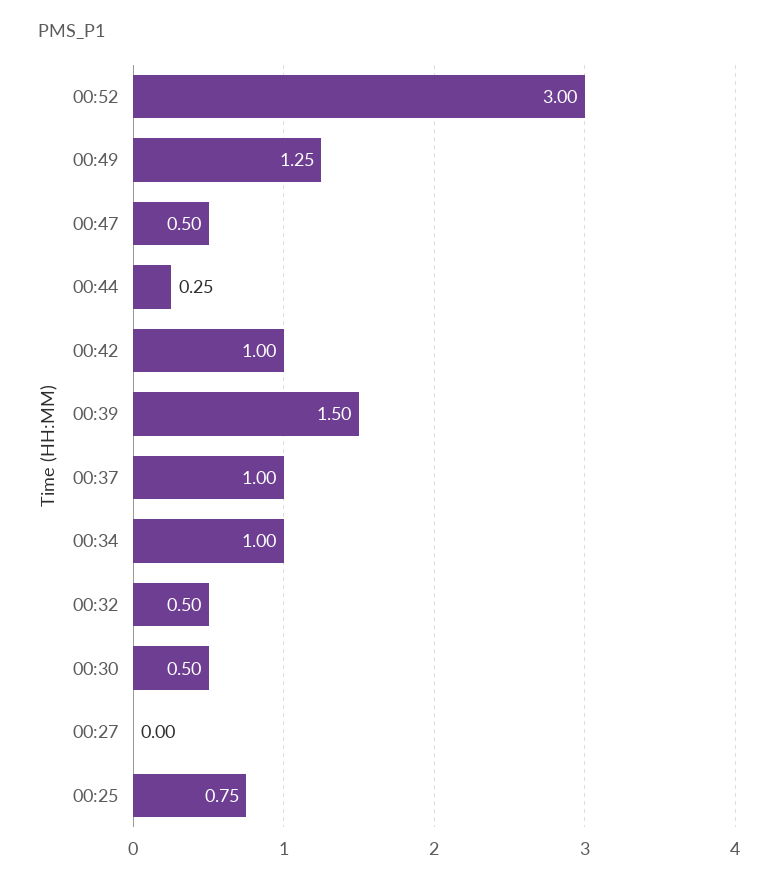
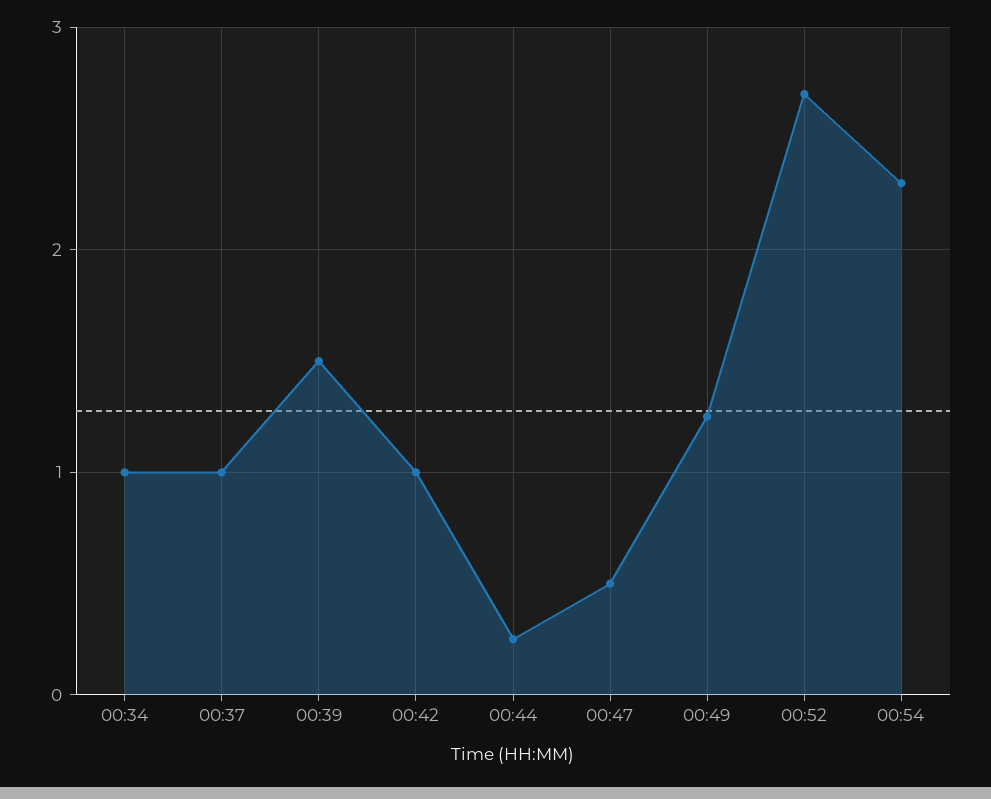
00:52: 3 -> 2.7
00:32: 0.5 -> none
00:30: 0.5 -> none
00:27: 0 -> none
00:25: 0.75 -> none
00:54: none -> 2.3

